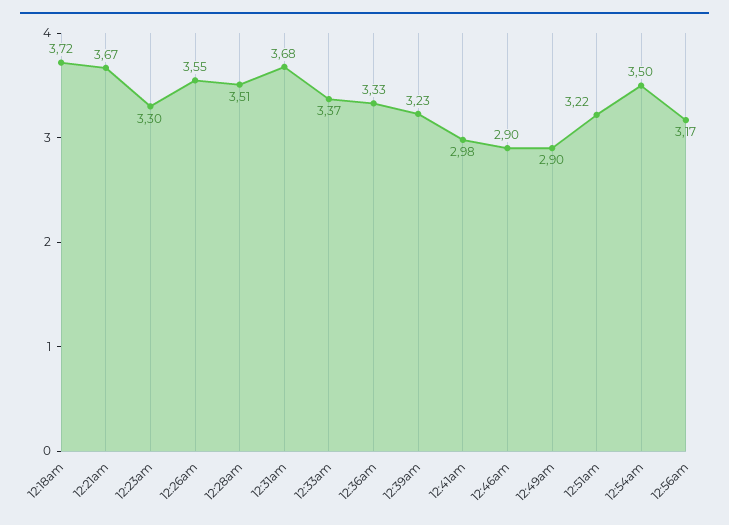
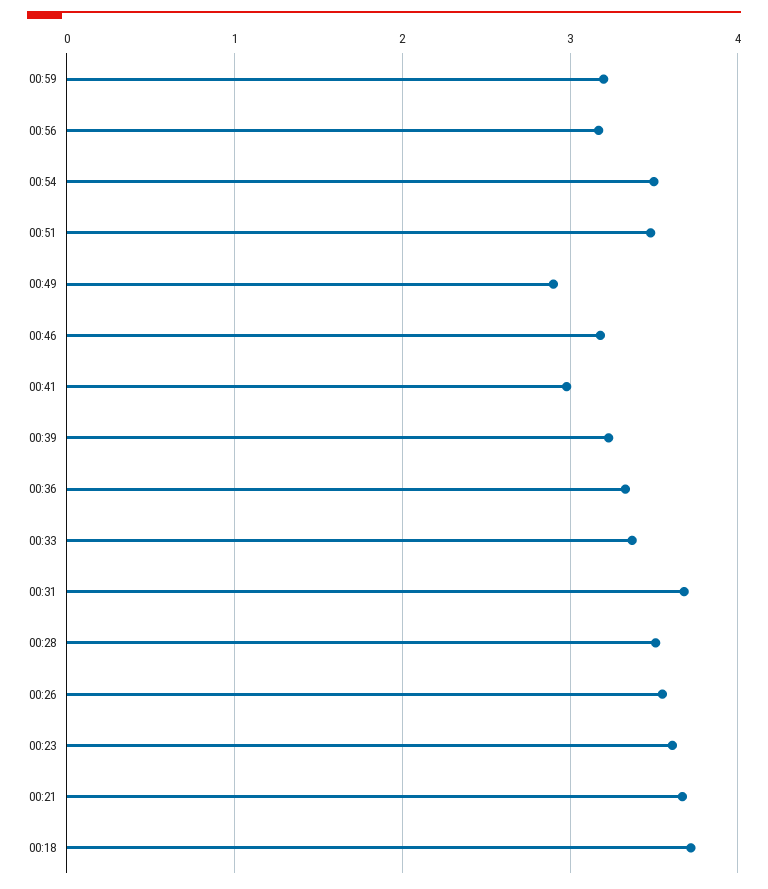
12:23am: 3.3 -> 3.6
12:46am: 2.9 -> 3.2
12:51am: 3.22 -> 3.5
00:59: none -> 3.2

